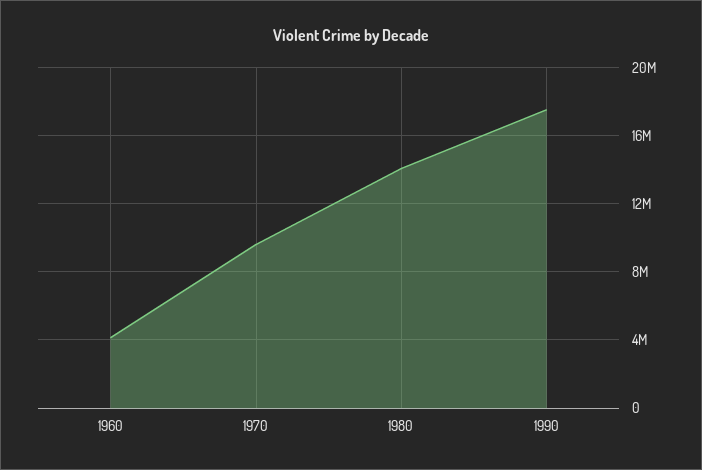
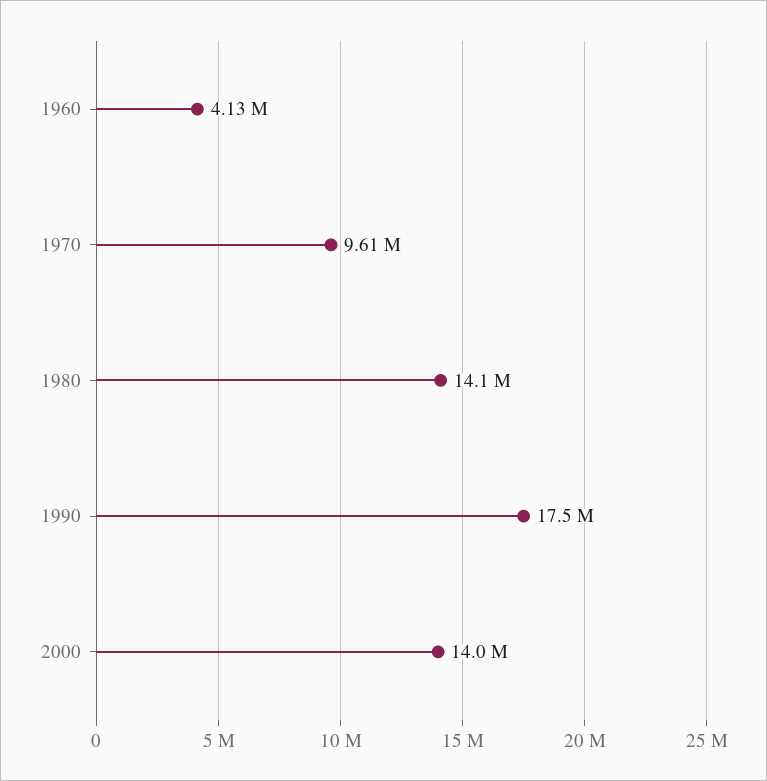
2000: none -> 14000000

